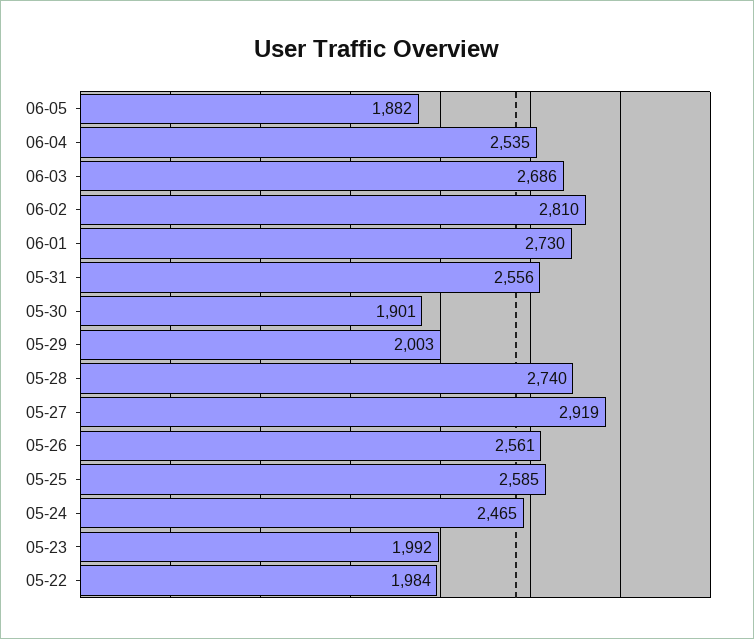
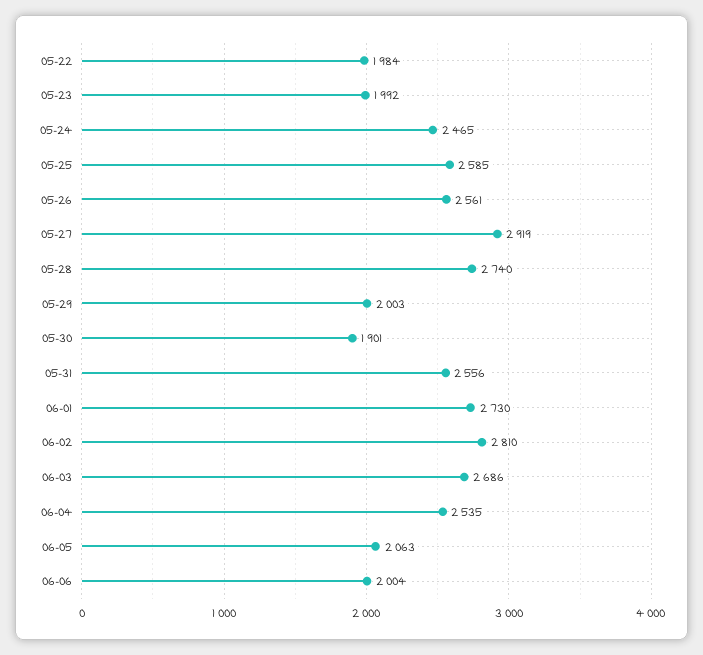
06-05: 1882 -> 2063
06-06: none -> 2004

